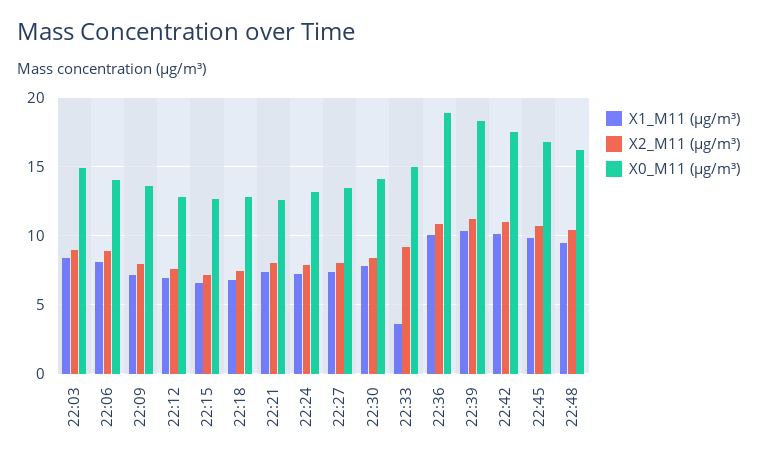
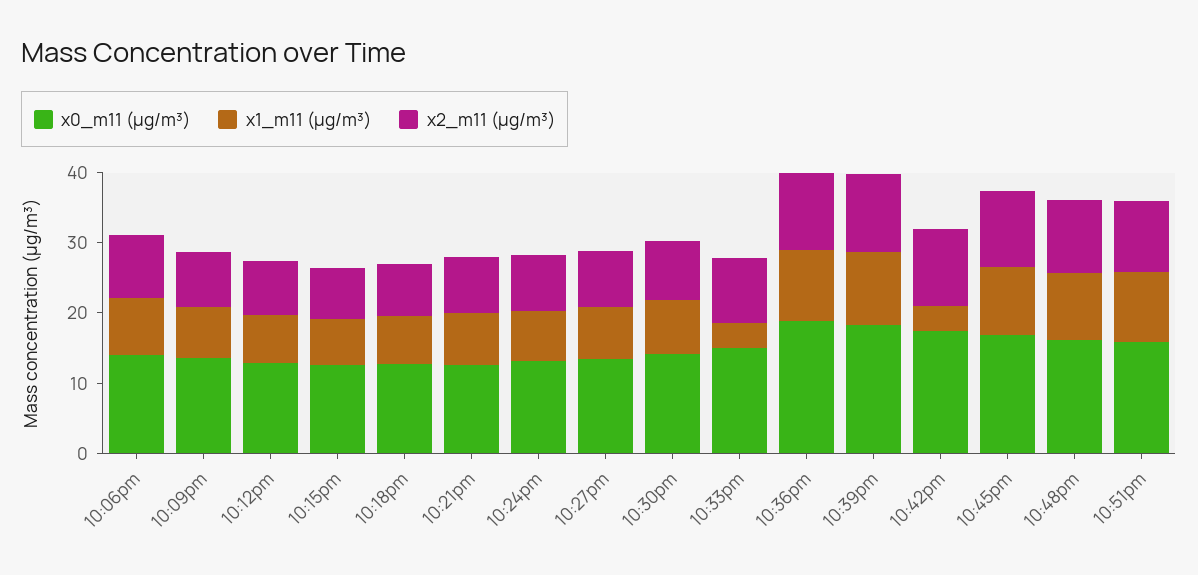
X1_M11 (μg/m³), 22:03: 8.5 -> none
X2_M11 (μg/m³), 22:03: 9 -> none
X0_M11 (μg/m³), 22:03: 15 -> none
X1_M11 (μg/m³), 22:42: 10 -> 4
X0_M11 (μg/m³), 10:51pm: none -> 16
X1_M11 (μg/m³), 10:51pm: none -> 10
X2_M11 (μg/m³), 10:51pm: none -> 10

